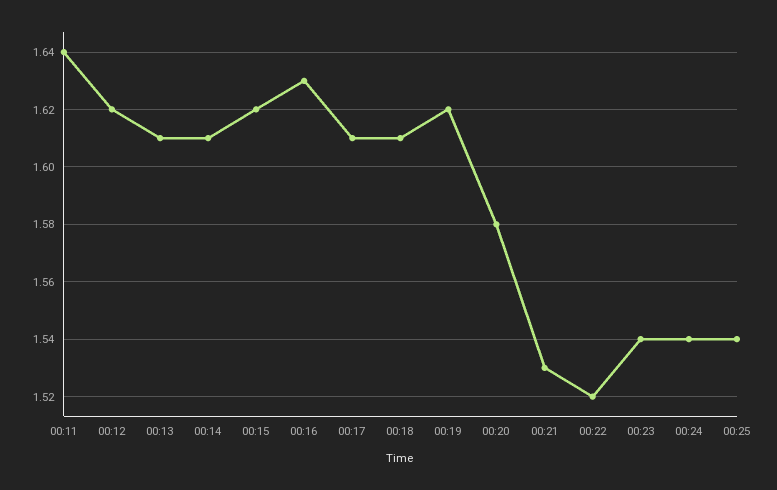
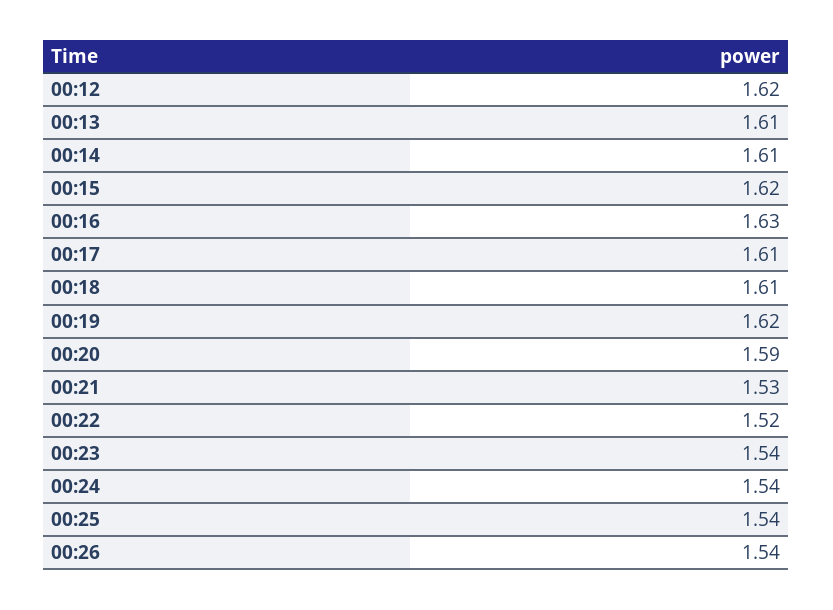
00:11: 1.64 -> none
00:20: 1.58 -> 1.59
00:26: none -> 1.54

